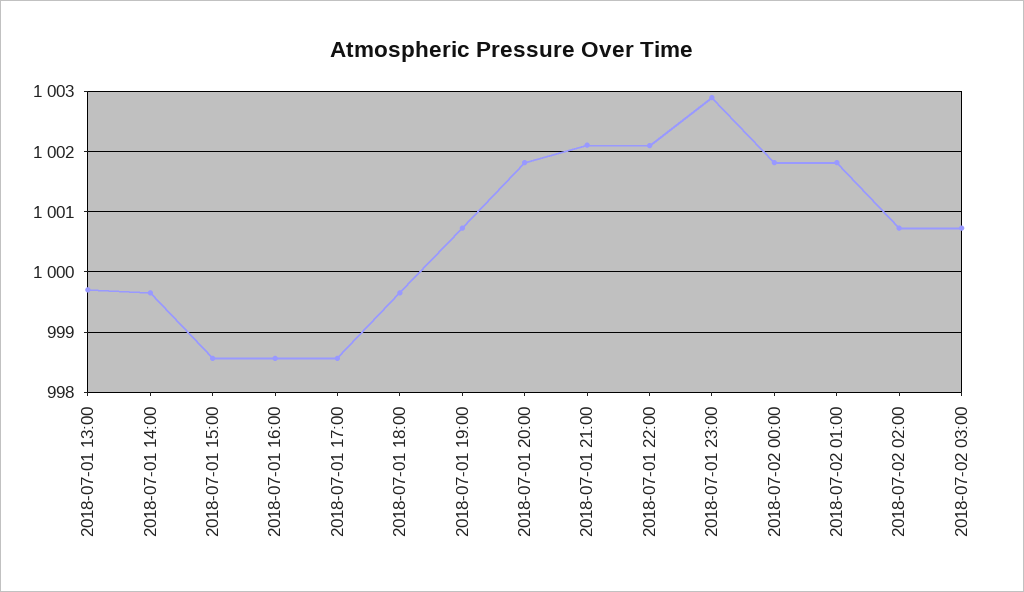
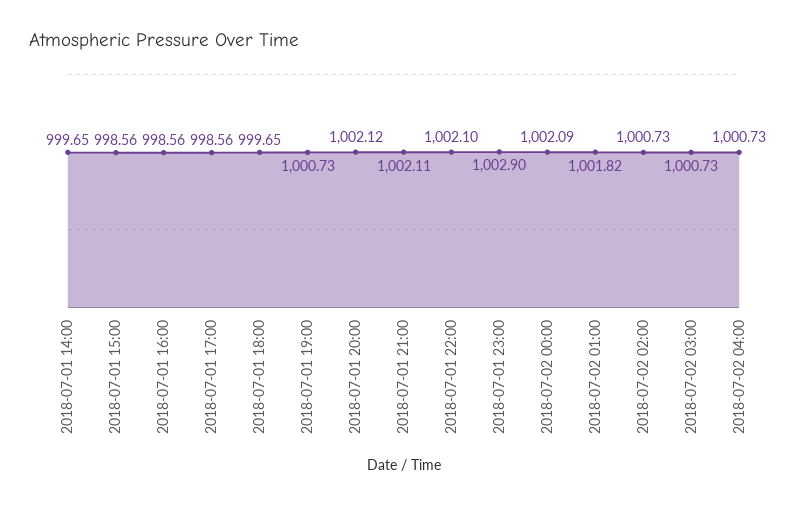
2018-07-01 13:00: 999.7 -> none
2018-07-01 20:00: 1001.8 -> 1002.12
2018-07-02 00:00: 1001.8 -> 1002.09
2018-07-02 04:00: none -> 1000.73

